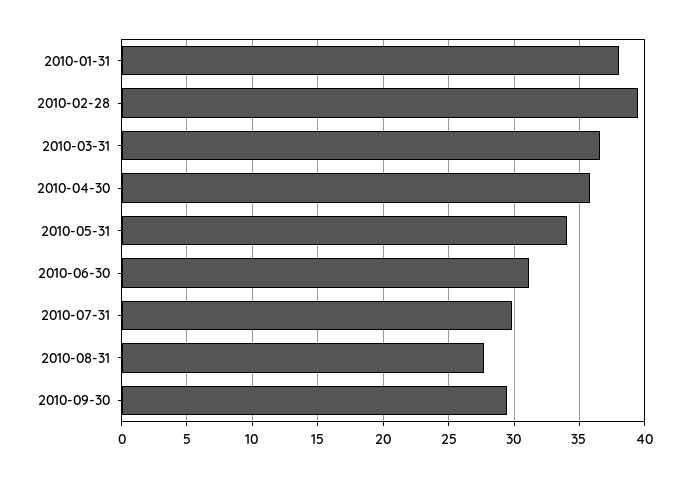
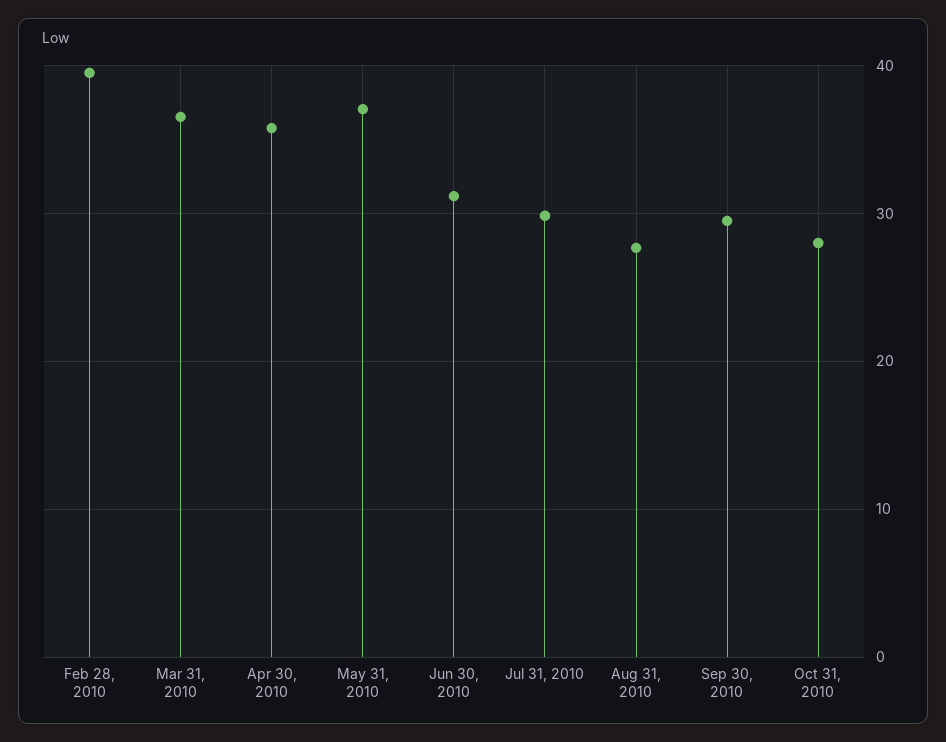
2010-01-31: 38 -> none
2010-05-31: 34 -> 37
Oct 31, 2010: none -> 28

